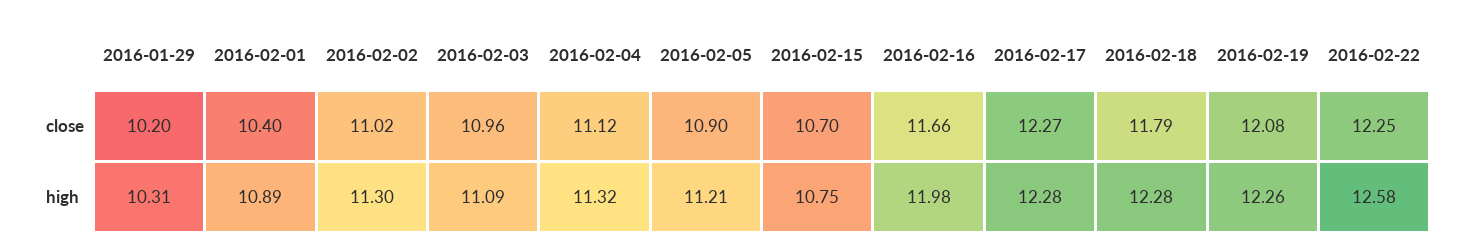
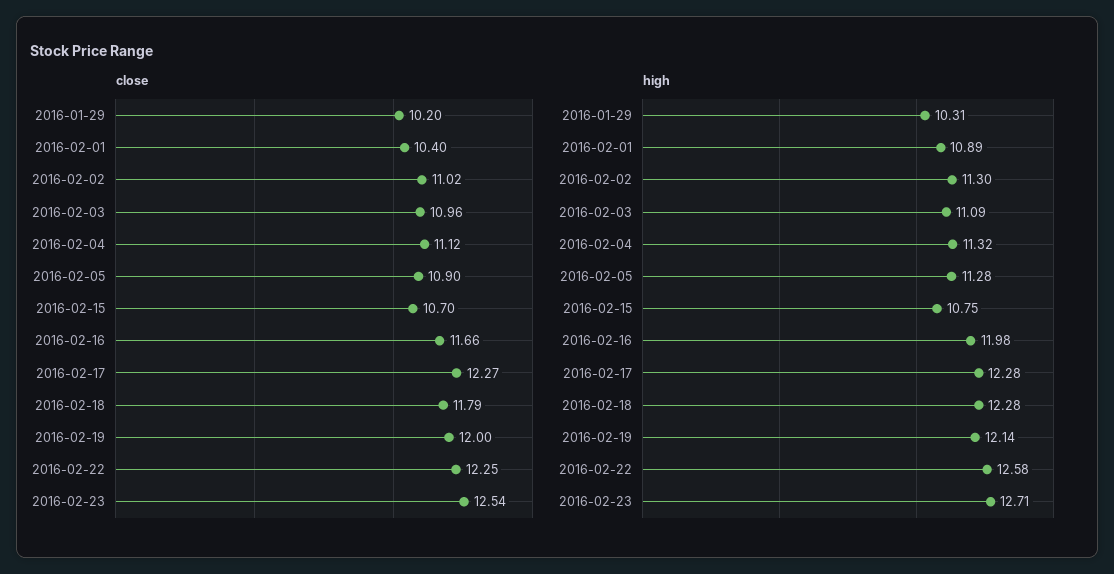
close, 2016-02-19: 12.08 -> 12
high, 2016-02-05: 11.21 -> 11.28
high, 2016-02-19: 12.26 -> 12.14
close, 2016-02-23: none -> 12.54
high, 2016-02-23: none -> 12.71

